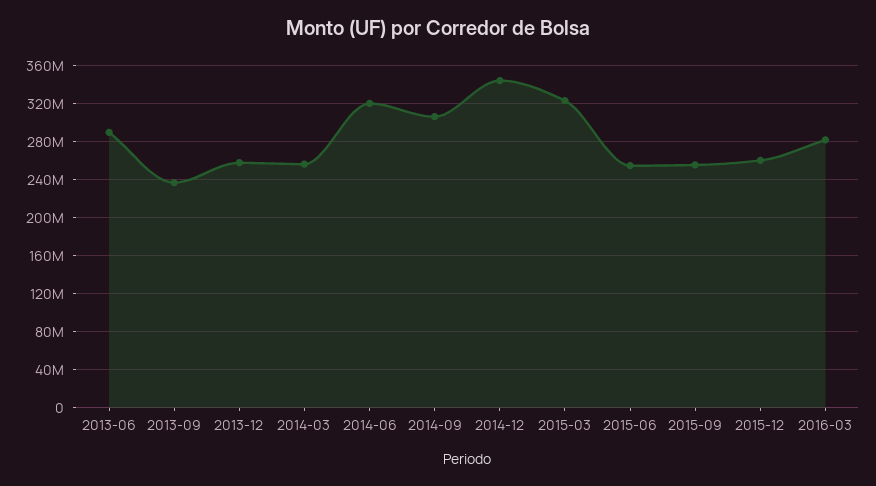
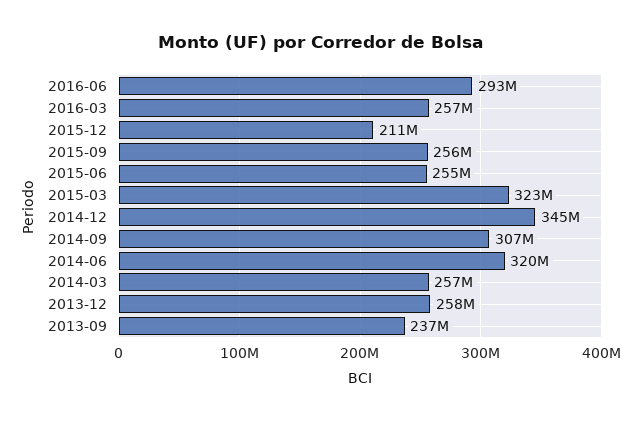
2013-06: 290000000 -> none
2015-12: 260000000 -> 211000000
2016-03: 280000000 -> 257000000
2016-06: none -> 293000000

